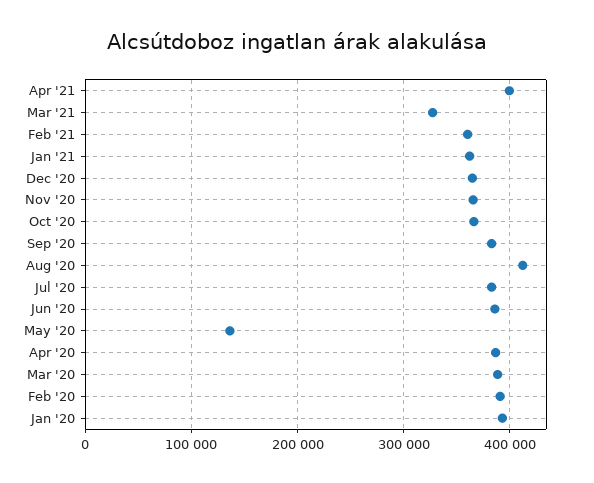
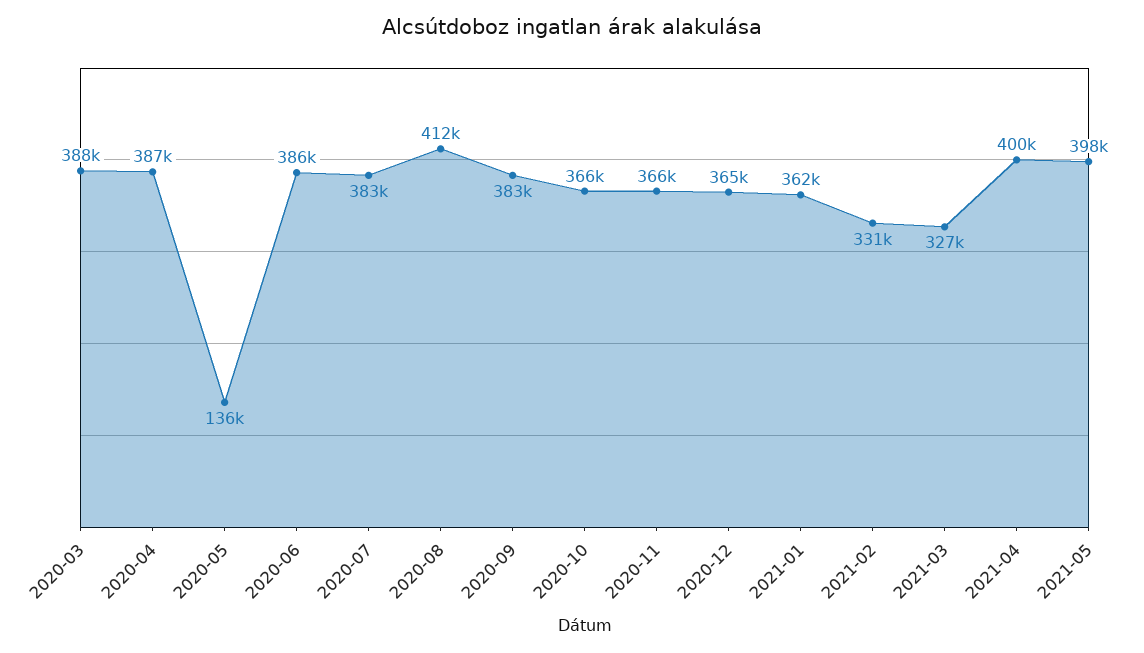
Feb '21: 360000 -> 331000
Feb '20: 390000 -> none
Jan '20: 390000 -> none
2021-05: none -> 398000

